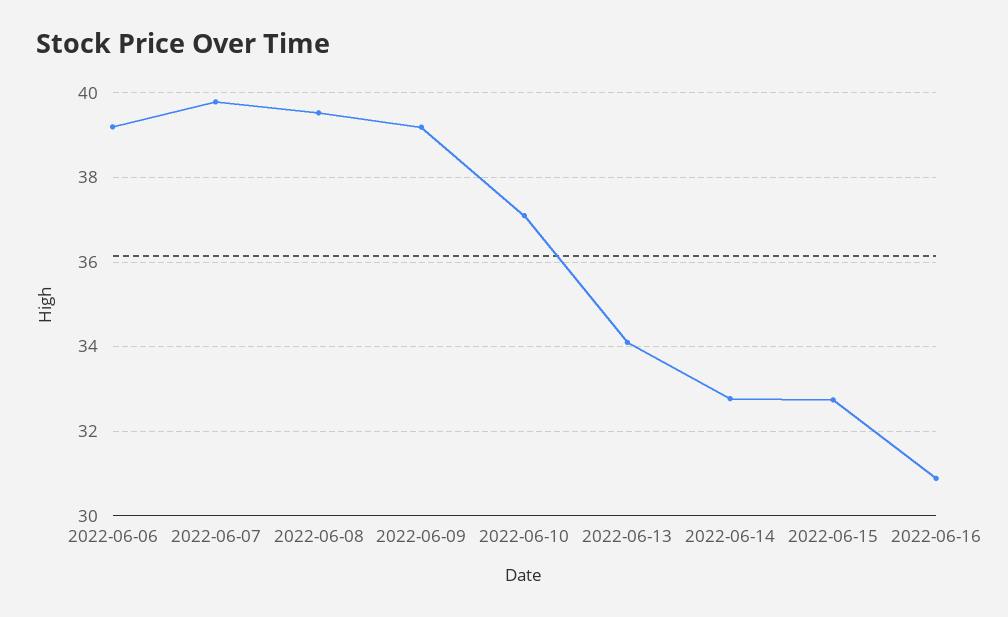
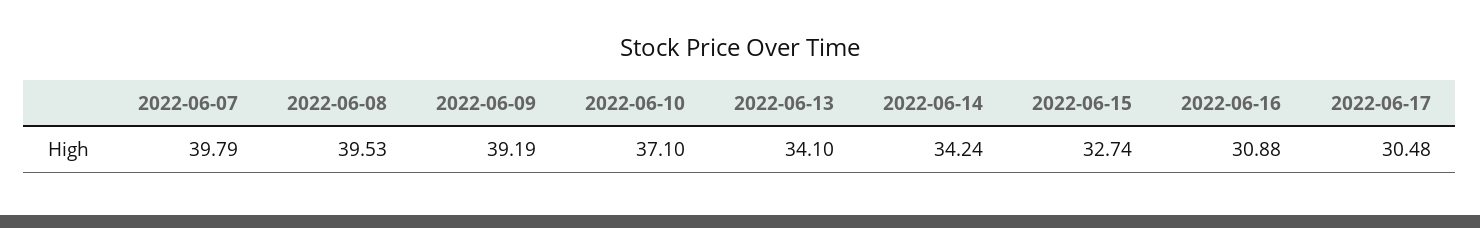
2022-06-06: 39.2 -> none
2022-06-14: 32.8 -> 34.24
2022-06-17: none -> 30.48

